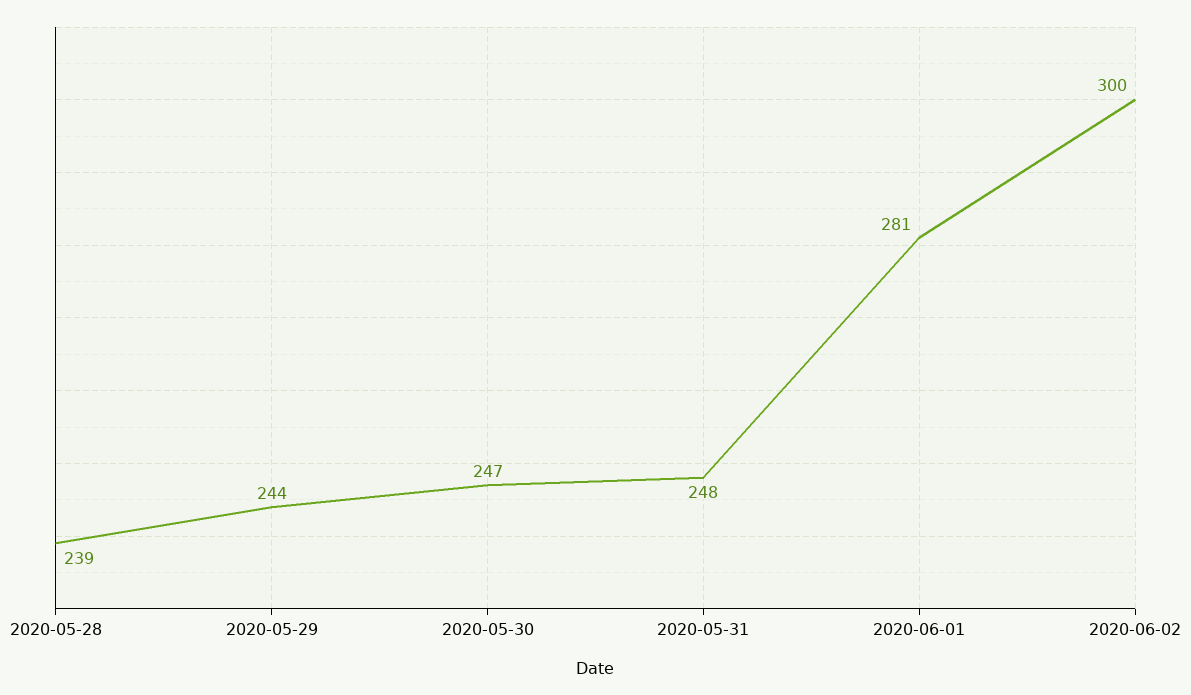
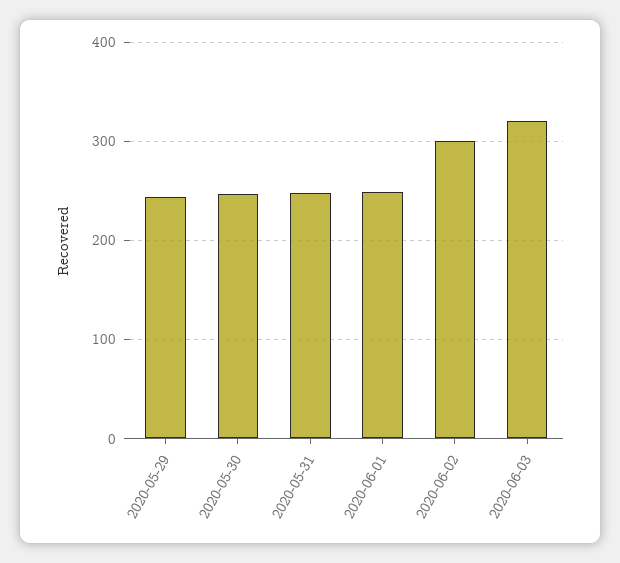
2020-05-28: 239 -> none
2020-06-01: 281 -> 250
2020-06-03: none -> 320

